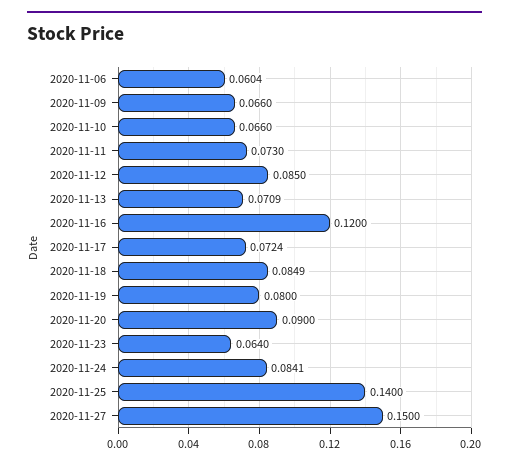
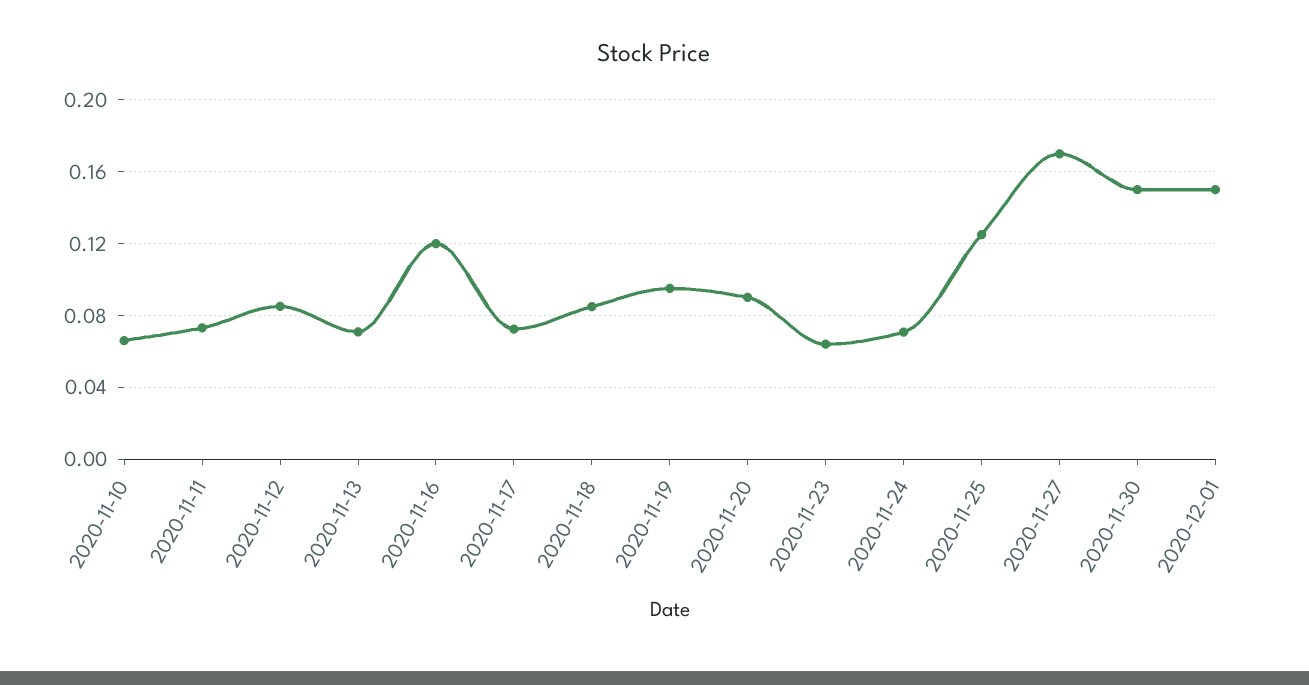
2020-11-06: 0.0604 -> none
2020-11-09: 0.066 -> none
2020-11-19: 0.08 -> 0.095
2020-11-24: 0.0841 -> 0.07
2020-11-25: 0.14 -> 0.125
2020-11-27: 0.15 -> 0.17
2020-11-30: none -> 0.15
2020-12-01: none -> 0.15

